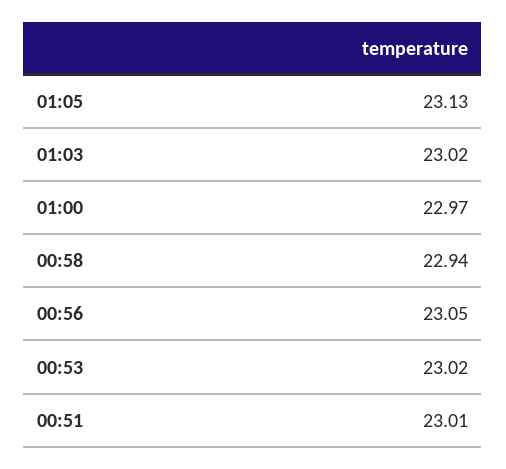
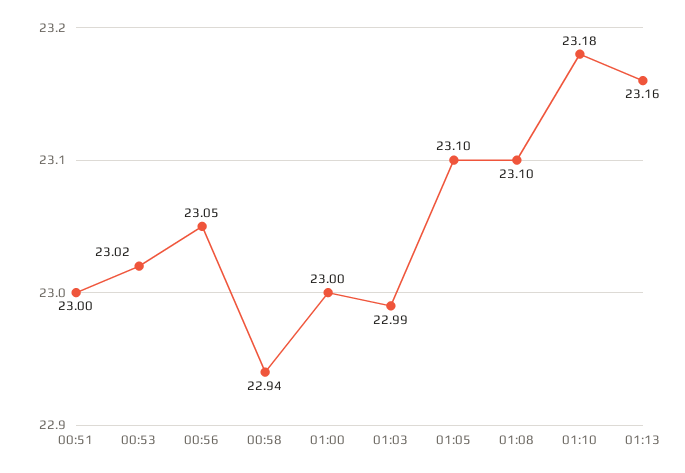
01:05: 23.13 -> 23.1
01:03: 23.02 -> 22.99
01:00: 22.97 -> 23
00:51: 23.01 -> 23
01:08: none -> 23.1
01:10: none -> 23.18
01:13: none -> 23.16

